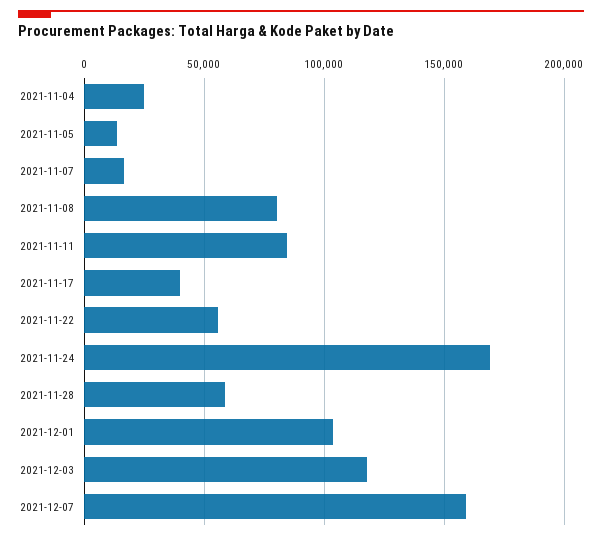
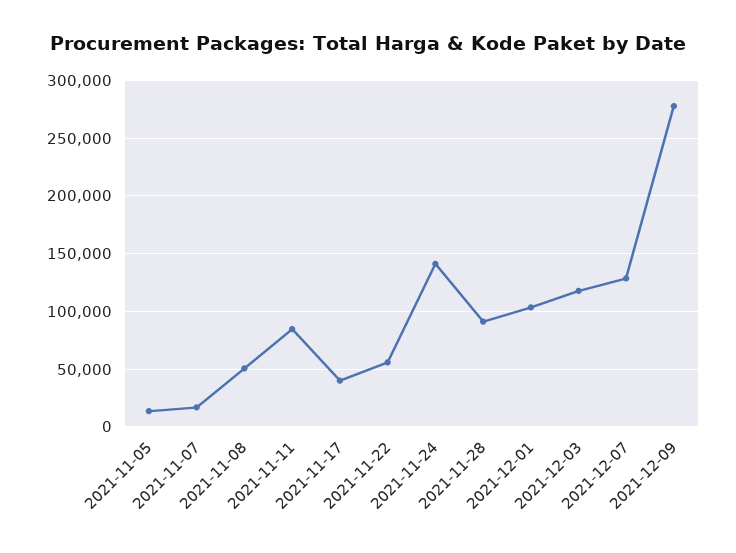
2021-11-04: 25000 -> none
2021-11-08: 80000 -> 50000
2021-11-24: 170000 -> 140000
2021-11-28: 60000 -> 90000
2021-12-07: 160000 -> 130000
2021-12-09: none -> 280000

